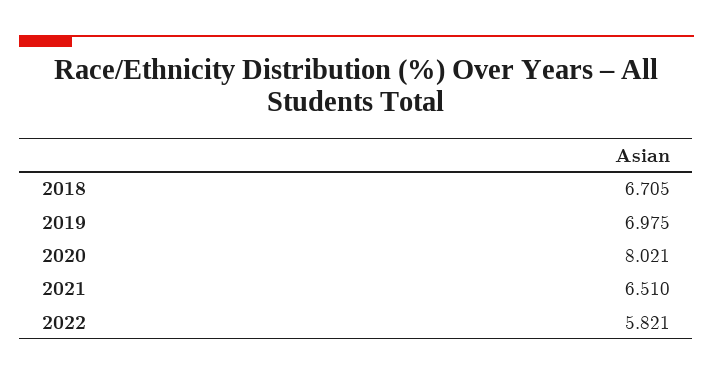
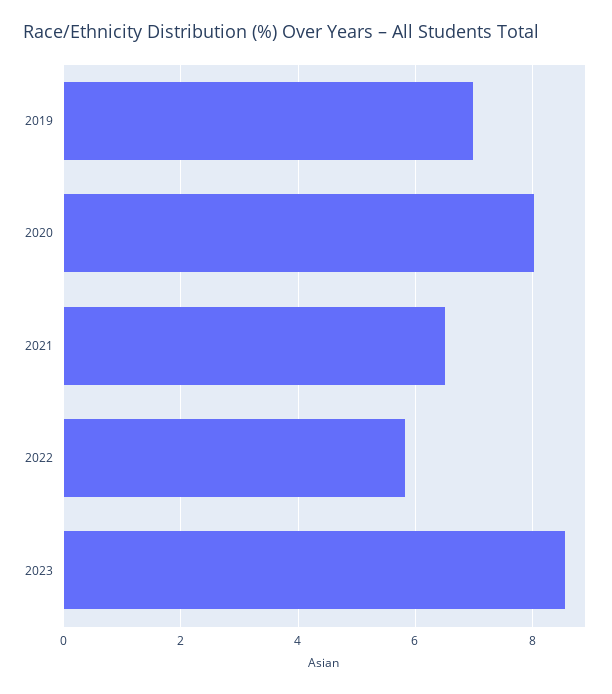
2018: 6.705 -> none
2023: none -> 8.6

